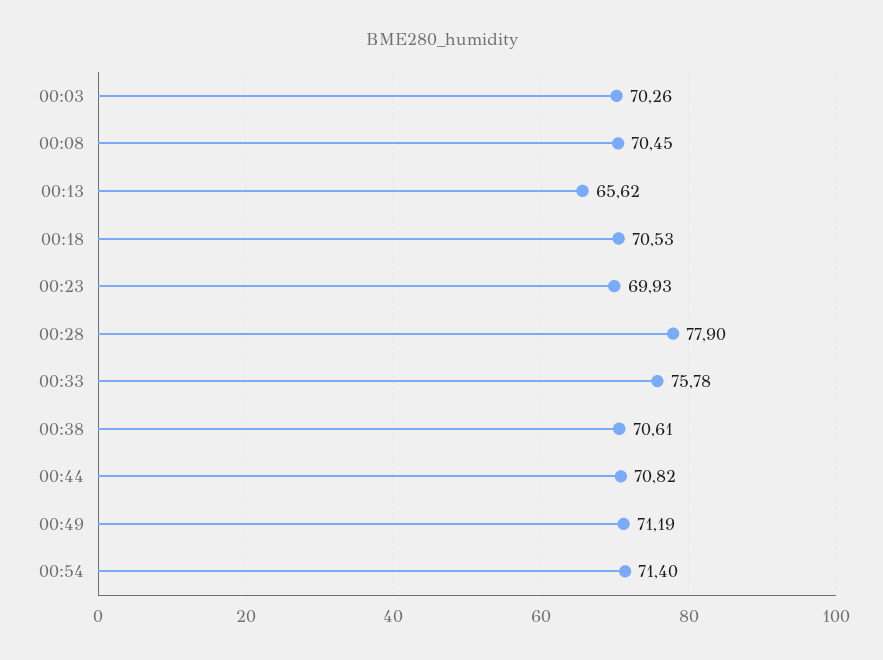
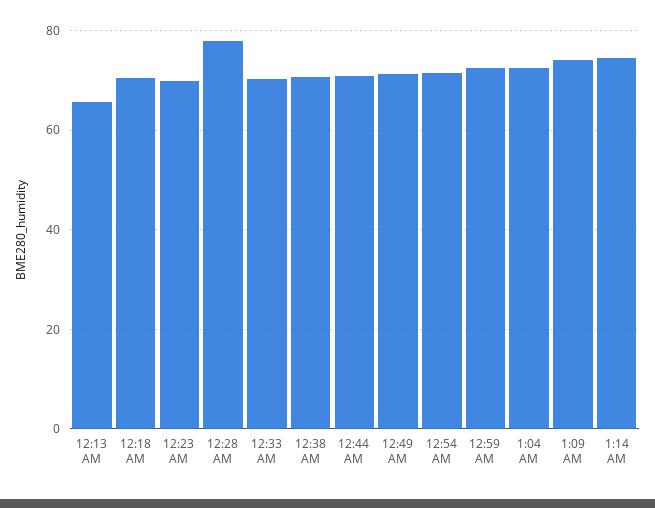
00:03: 70.26 -> none
00:08: 70.45 -> none
00:33: 75.78 -> 70
12:59 AM: none -> 72
1:04 AM: none -> 72
1:09 AM: none -> 74
1:14 AM: none -> 74

